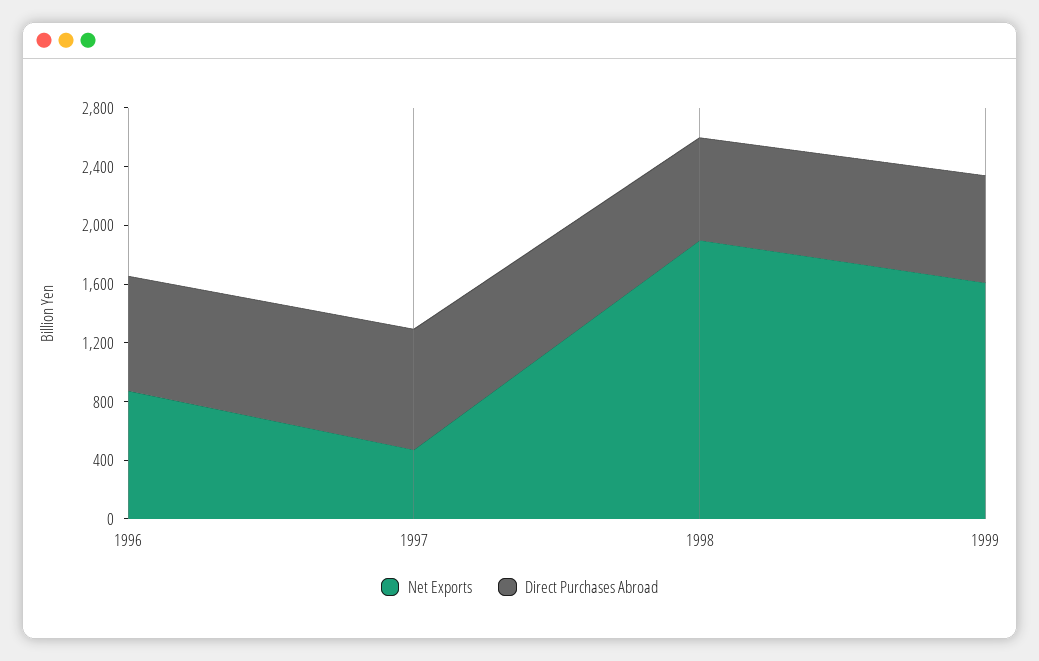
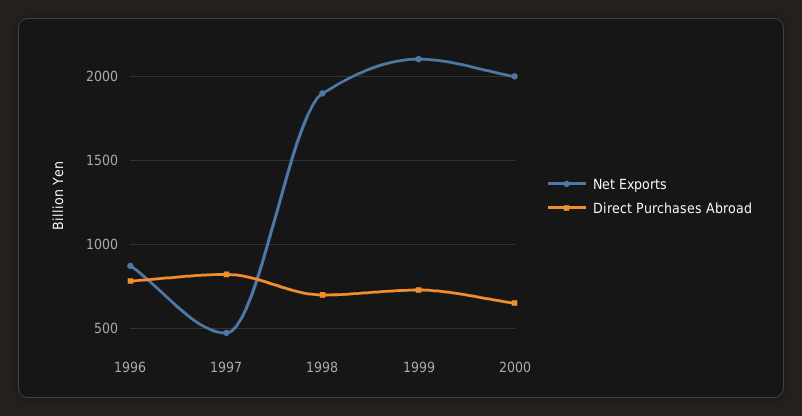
Net Exports, 1999: 1600 -> 2100
Net Exports, 2000: none -> 2000
Direct Purchases Abroad, 2000: none -> 650

